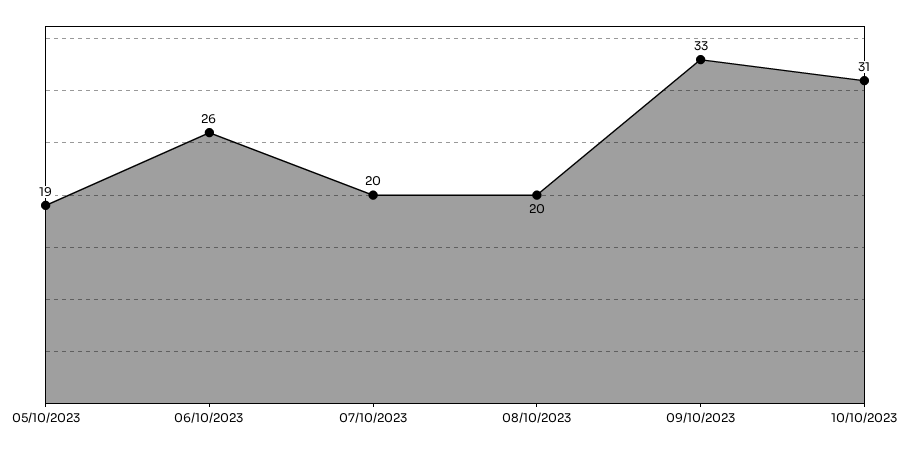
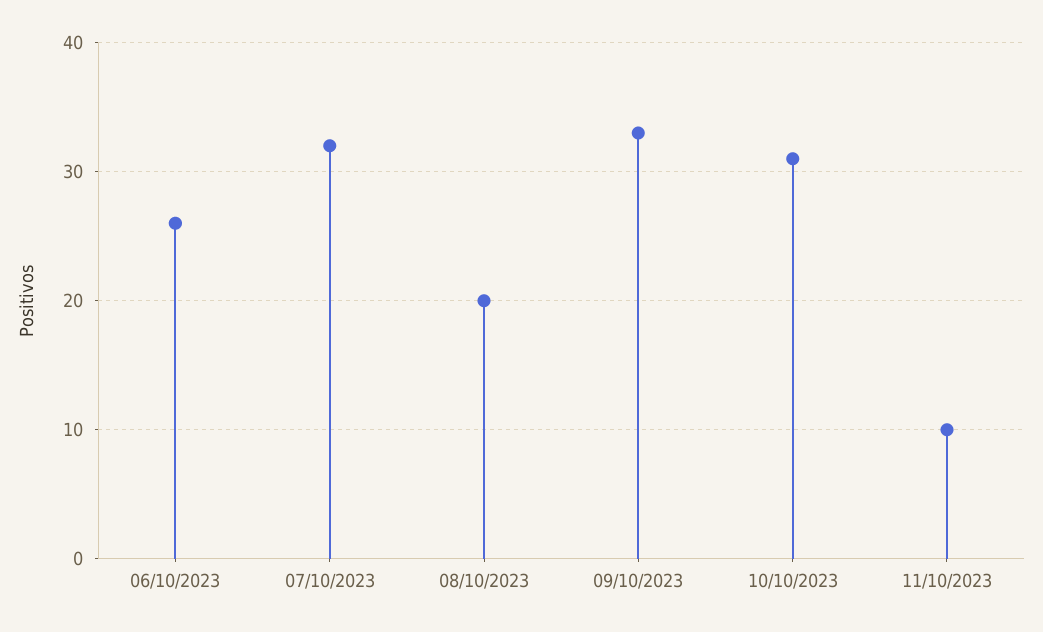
05/10/2023: 19 -> none
07/10/2023: 20 -> 32
11/10/2023: none -> 10

